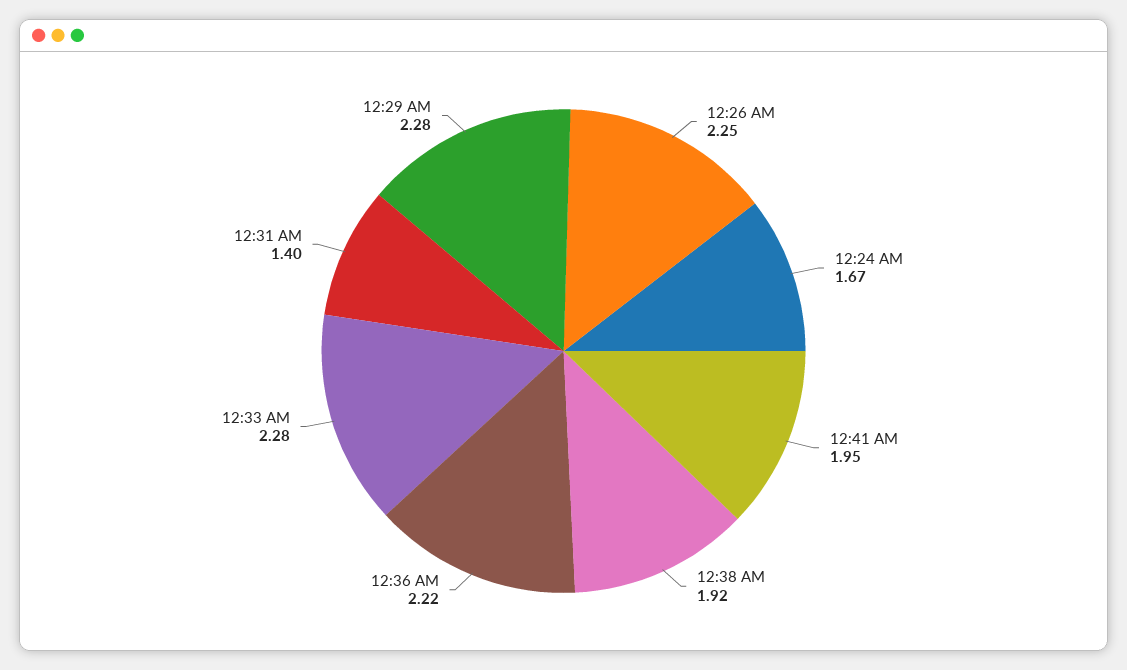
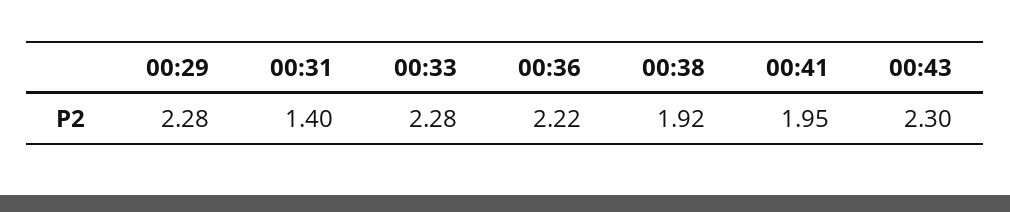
12:26 AM: 2.25 -> none
12:24 AM: 1.67 -> none
00:43: none -> 2.3

